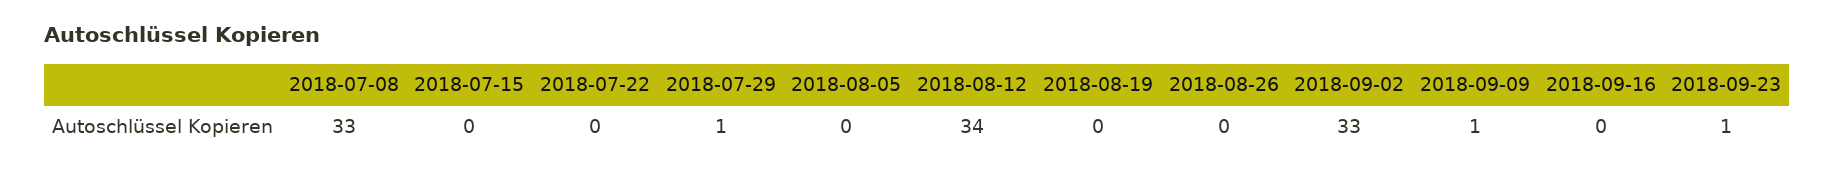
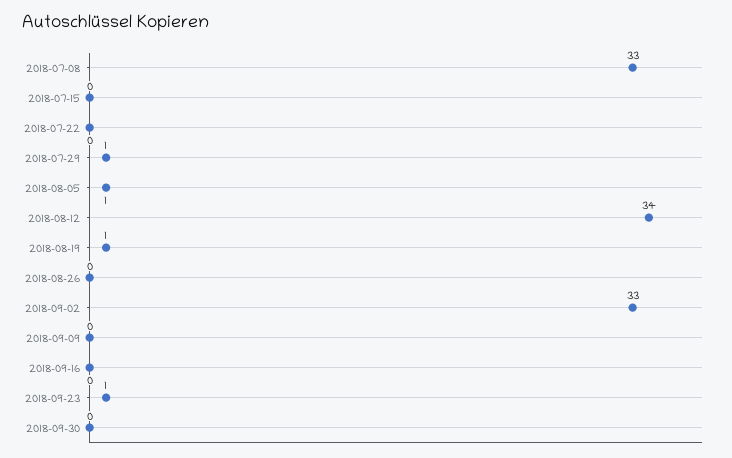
2018-08-05: 0 -> 1
2018-08-19: 0 -> 1
2018-09-09: 1 -> 0
2018-09-30: none -> 0

